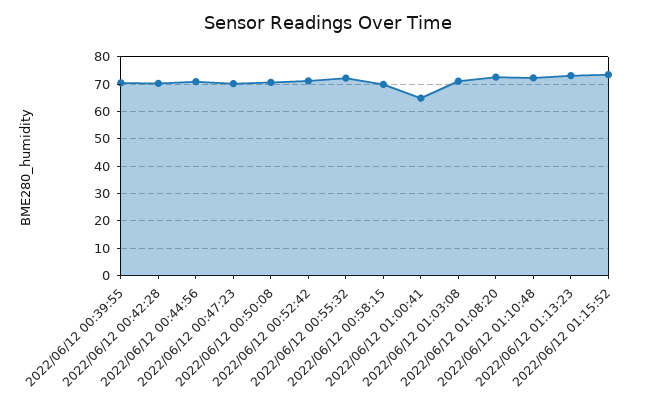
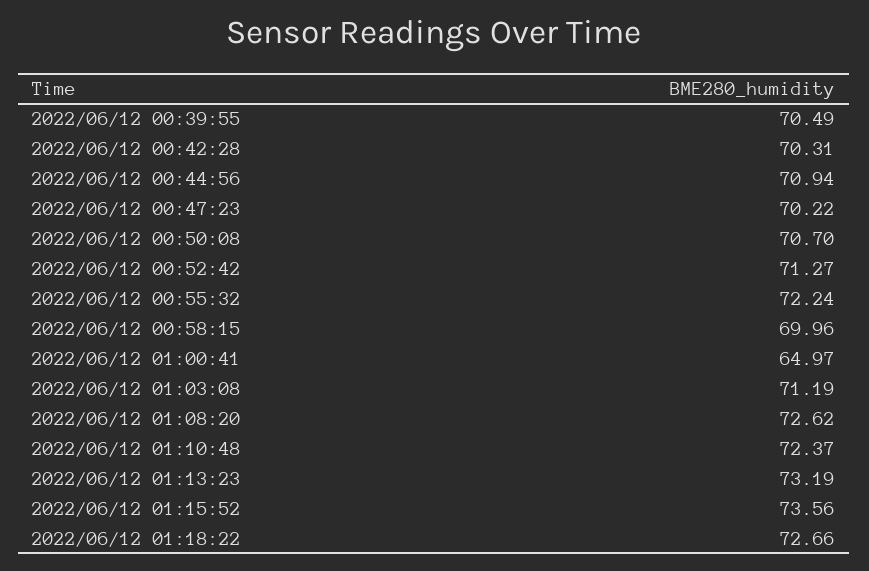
2022/06/12 01:18:22: none -> 72.66

